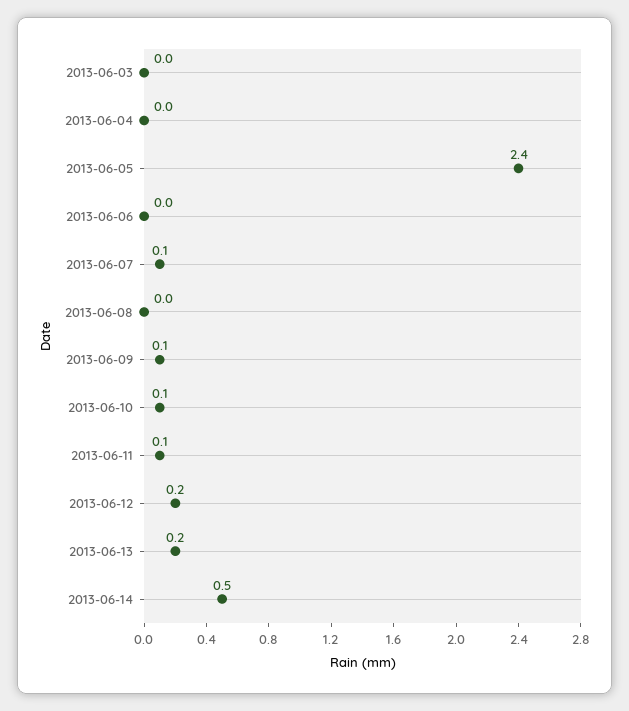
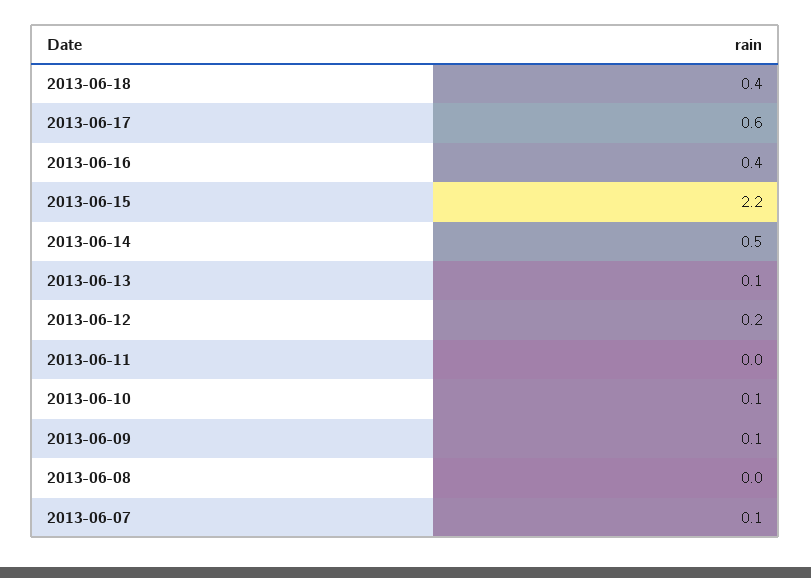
2013-06-03: 0 -> none
2013-06-04: 0 -> none
2013-06-05: 2.4 -> none
2013-06-06: 0 -> none
2013-06-11: 0.1 -> 0
2013-06-13: 0.2 -> 0.1
2013-06-18: none -> 0.4
2013-06-17: none -> 0.6
2013-06-16: none -> 0.4
2013-06-15: none -> 2.2

